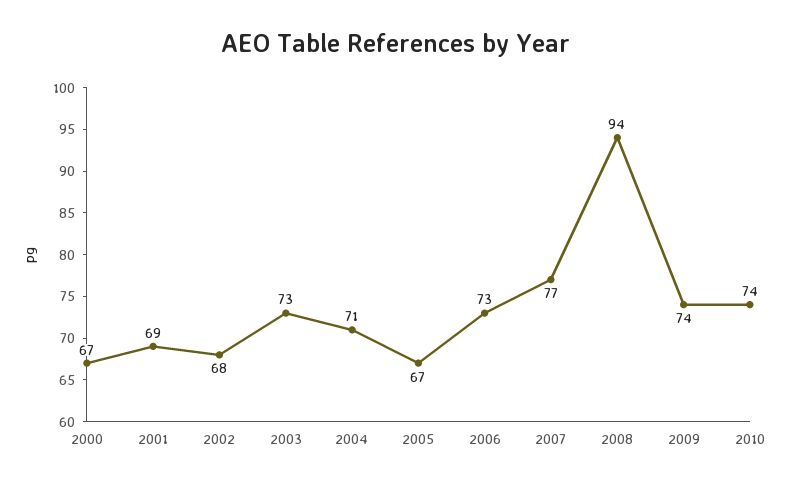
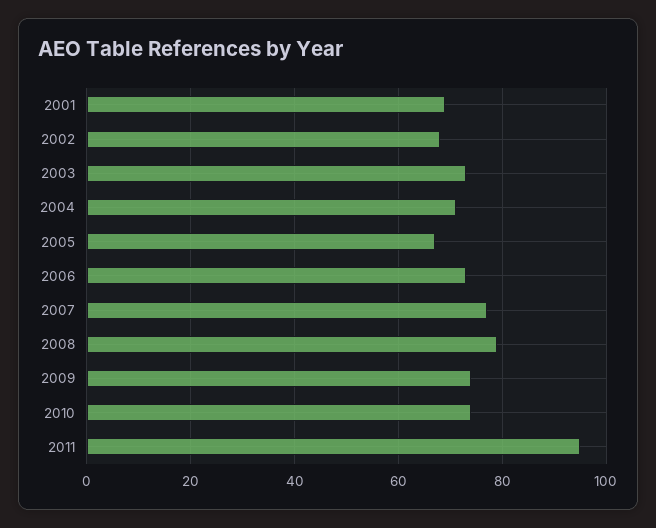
2000: 67 -> none
2008: 94 -> 80
2011: none -> 95

